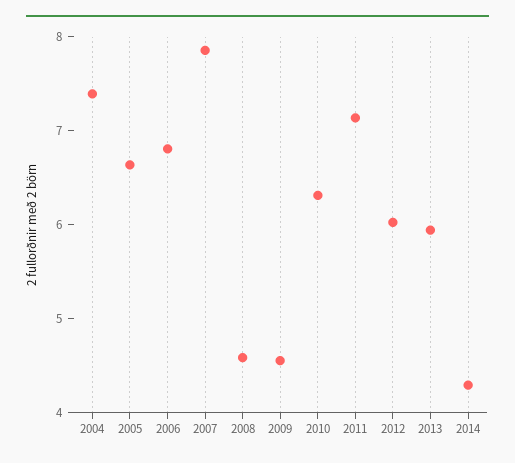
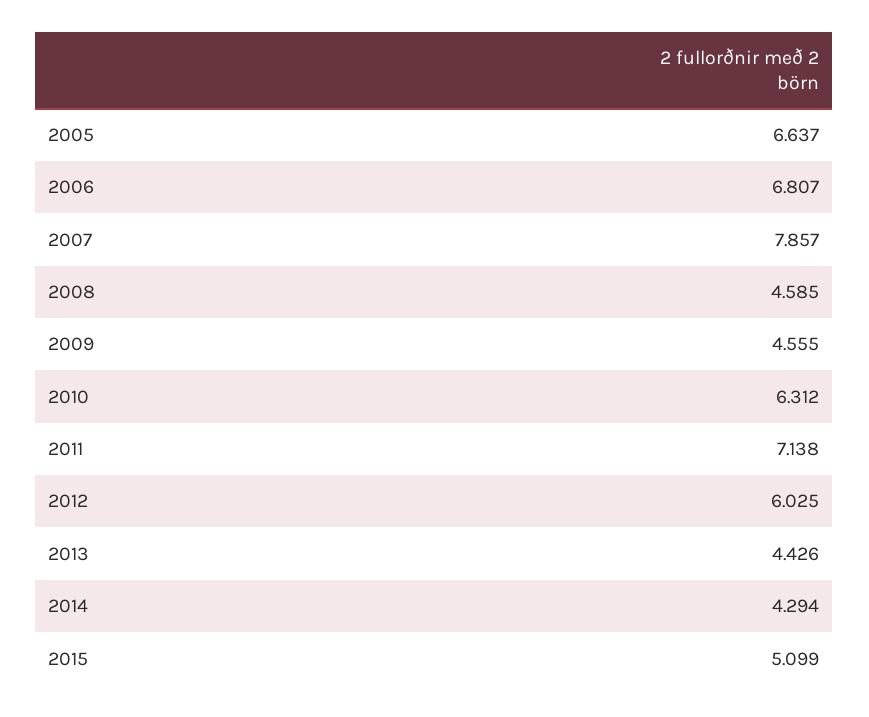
2004: 7.4 -> none
2013: 6 -> 4.426
2015: none -> 5.099

